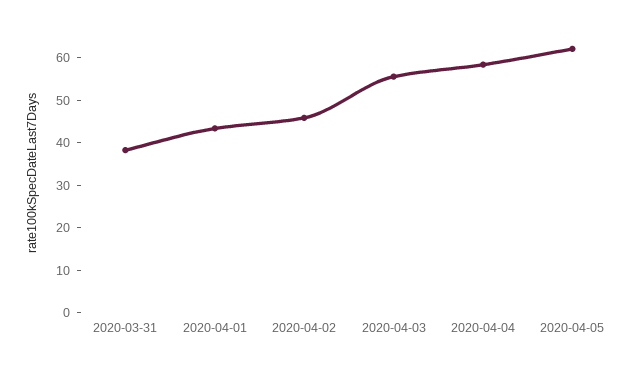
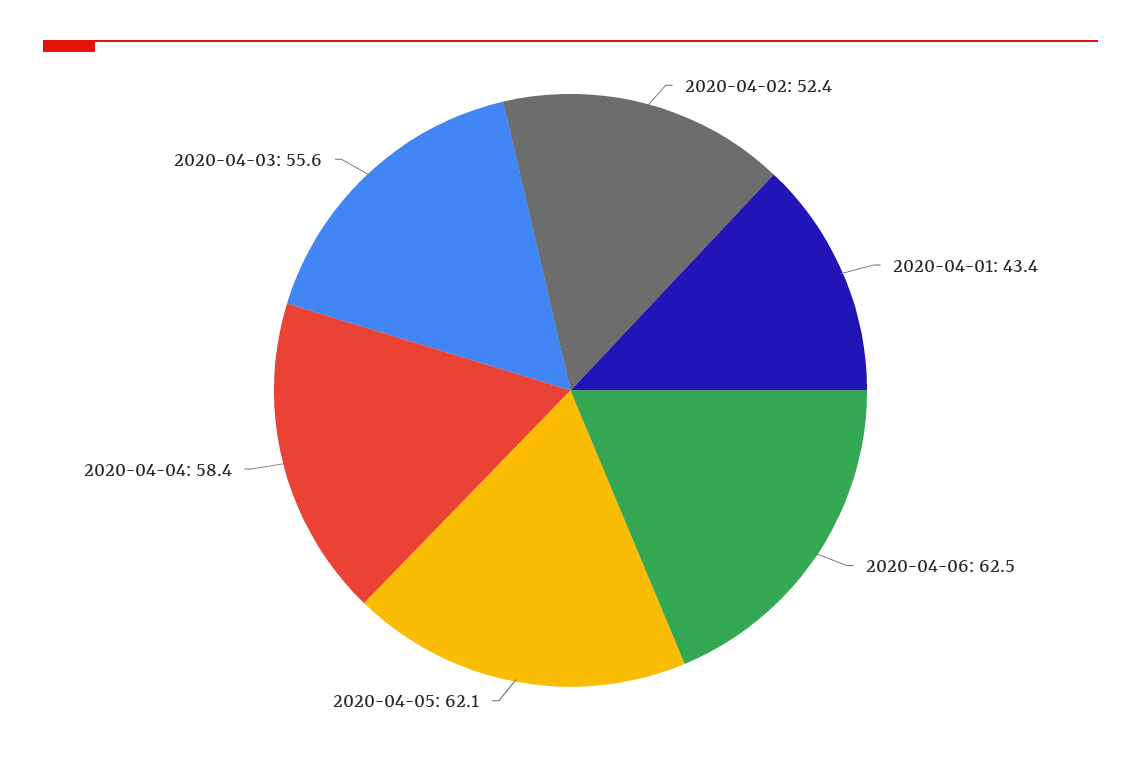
2020-03-31: 38 -> none
2020-04-02: 46 -> 52.4
2020-04-06: none -> 62.5

